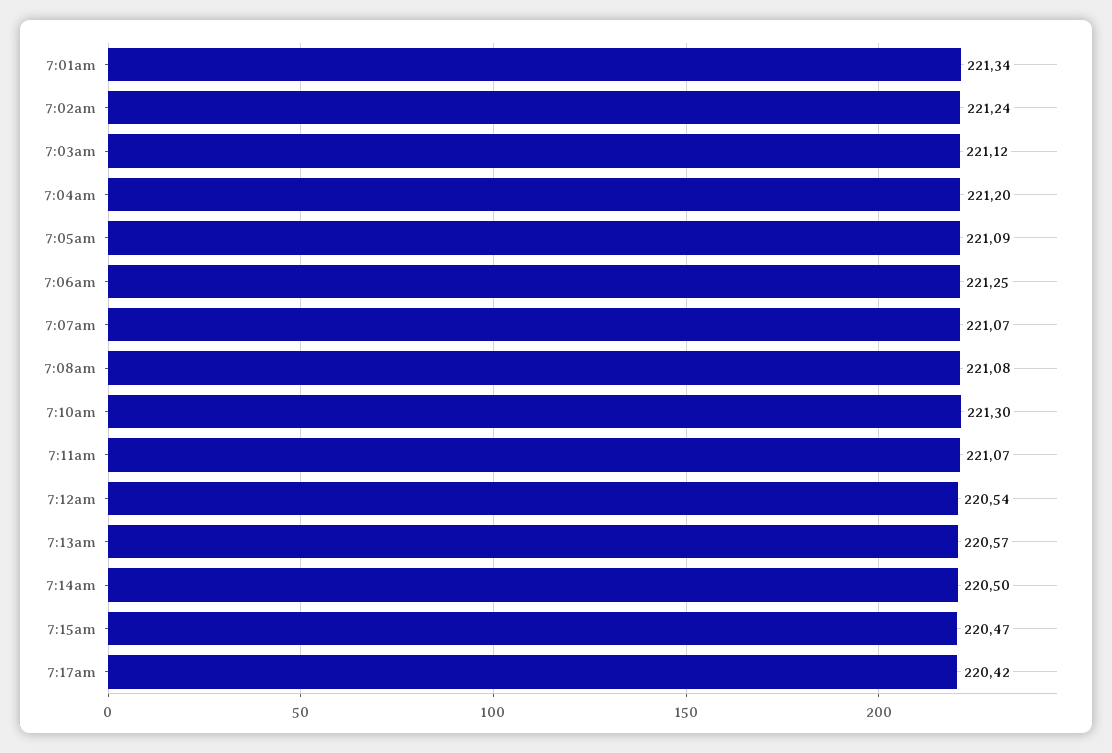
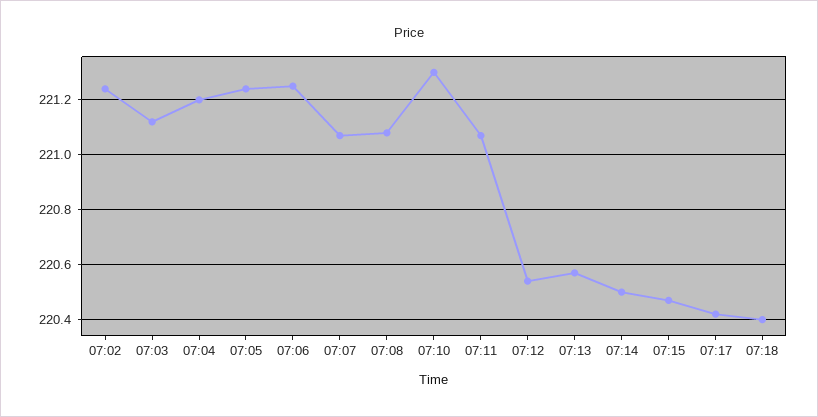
7:01am: 221.34 -> none
7:05am: 221.09 -> 221.25
07:18: none -> 220.4

